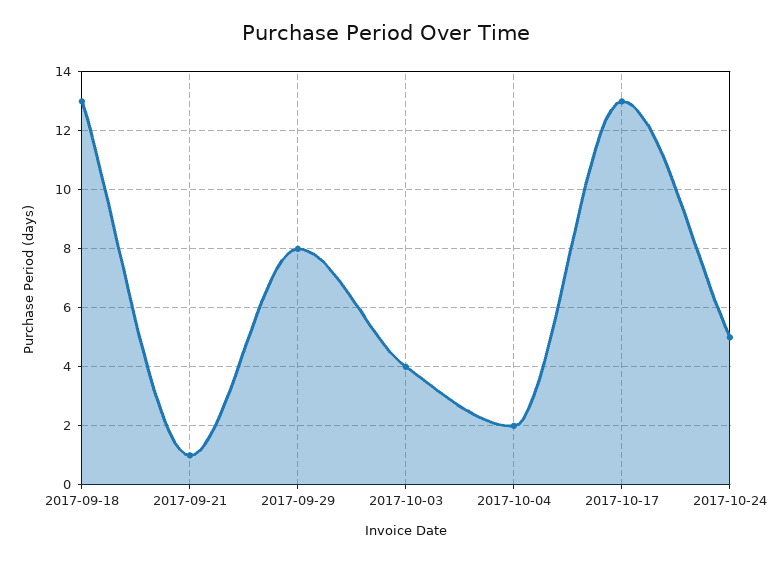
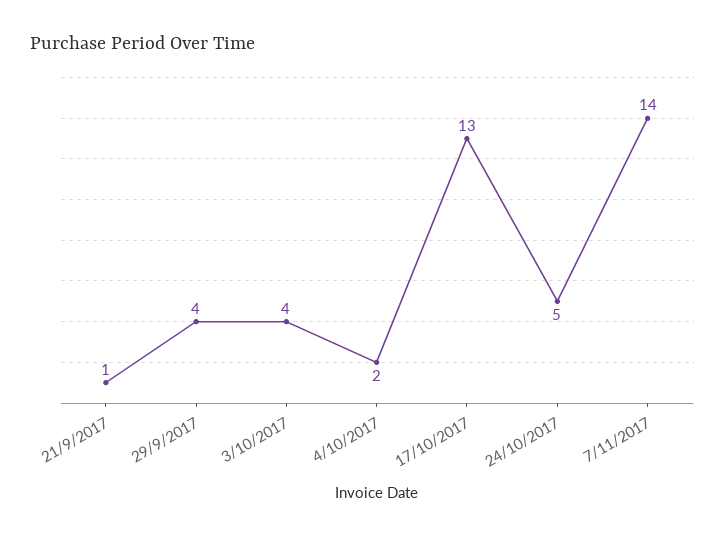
2017-09-18: 13 -> none
2017-09-29: 8 -> 4
7/11/2017: none -> 14

